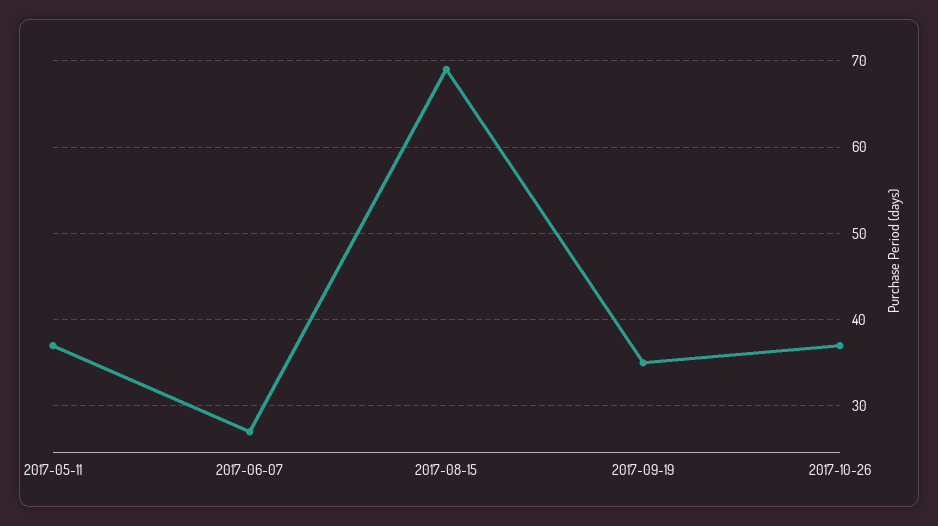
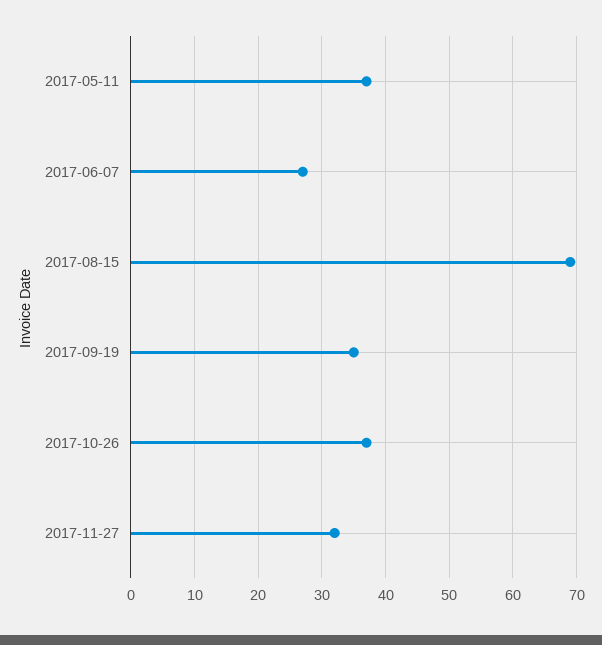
2017-11-27: none -> 32

